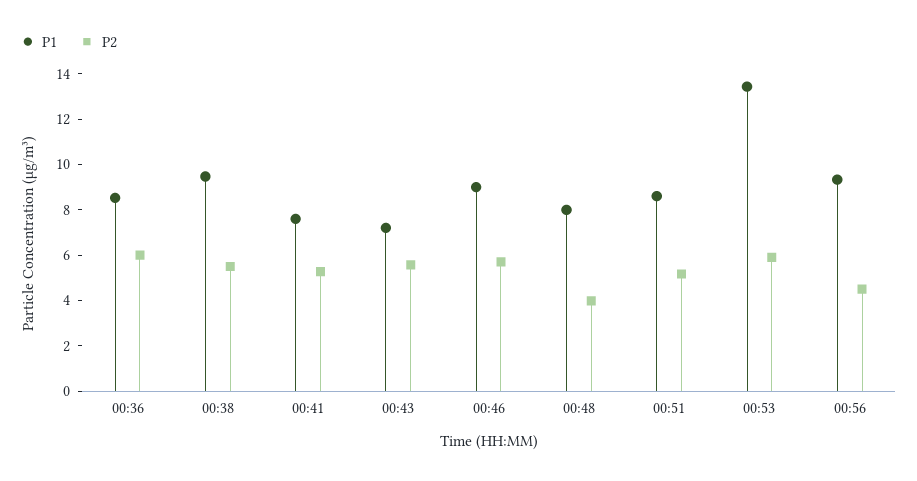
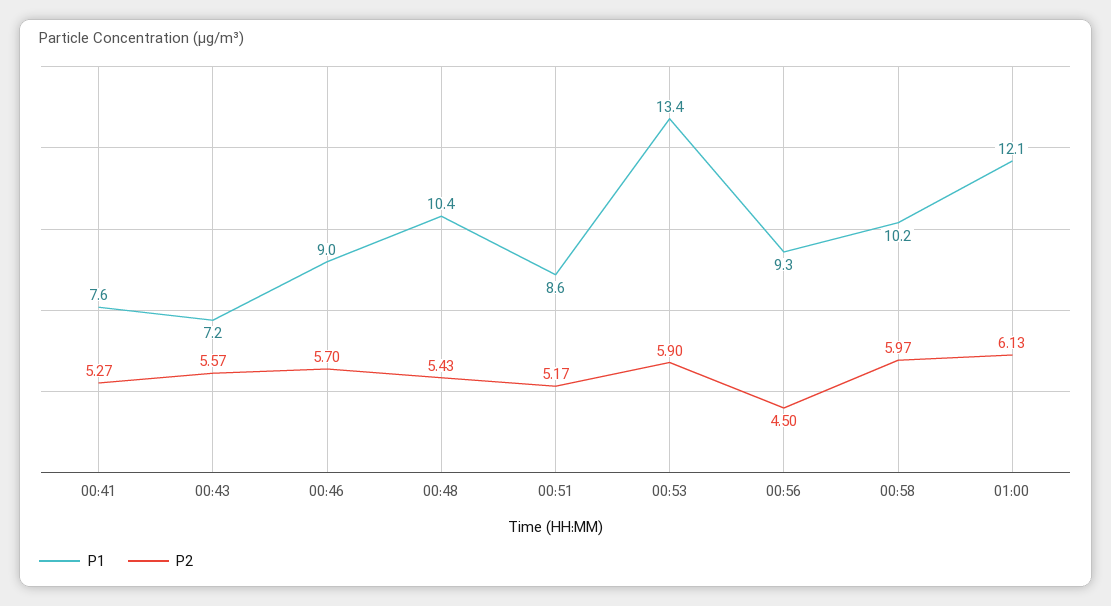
P1, 00:36: 8.5 -> none
P2, 00:36: 6 -> none
P1, 00:38: 9.5 -> none
P2, 00:38: 5.5 -> none
P1, 00:48: 8 -> 10.4
P2, 00:48: 4 -> 5.43
P1, 00:58: none -> 10.2
P2, 00:58: none -> 5.97
P1, 01:00: none -> 12.1
P2, 01:00: none -> 6.13

